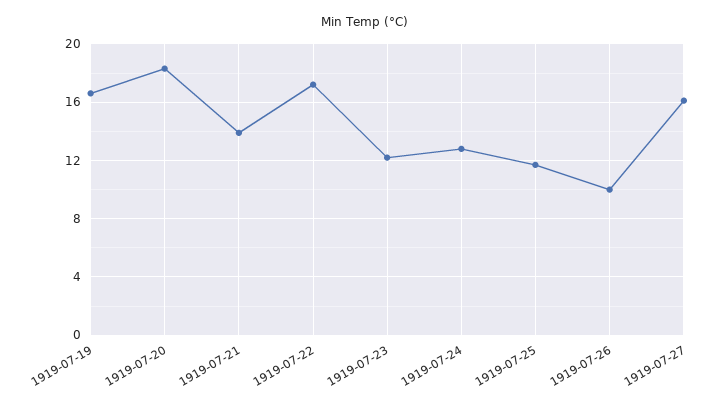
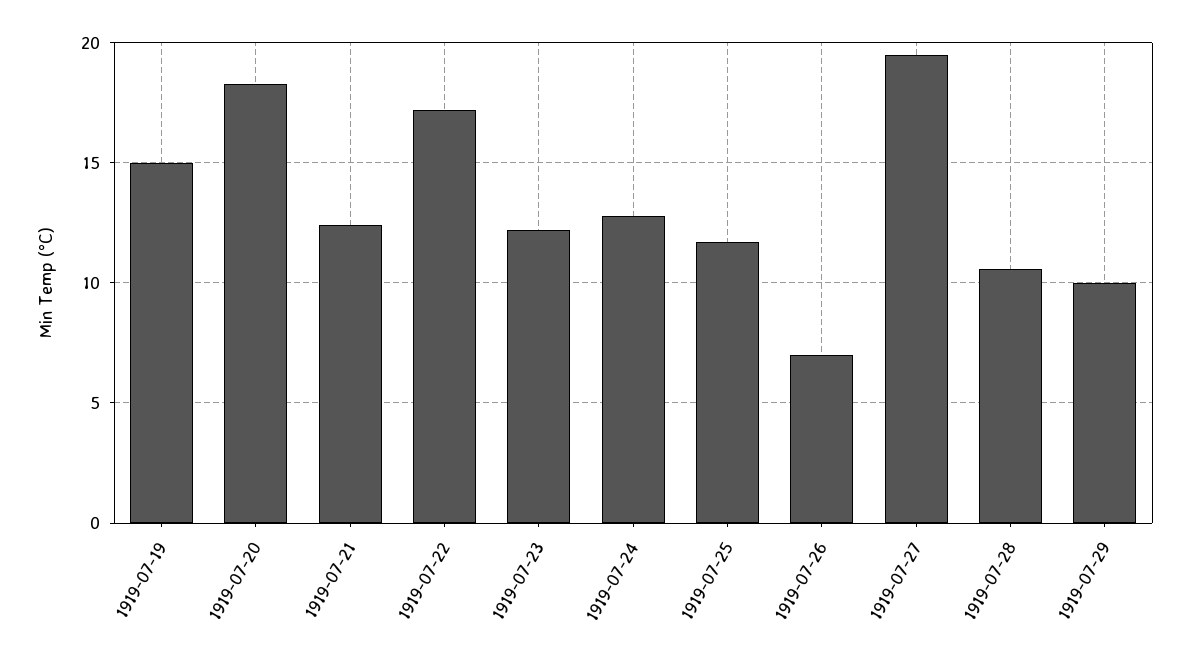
1919-07-19: 16.5 -> 15
1919-07-21: 14 -> 12.5
1919-07-26: 10 -> 7
1919-07-27: 16 -> 19.5
1919-07-28: none -> 10.5
1919-07-29: none -> 10

